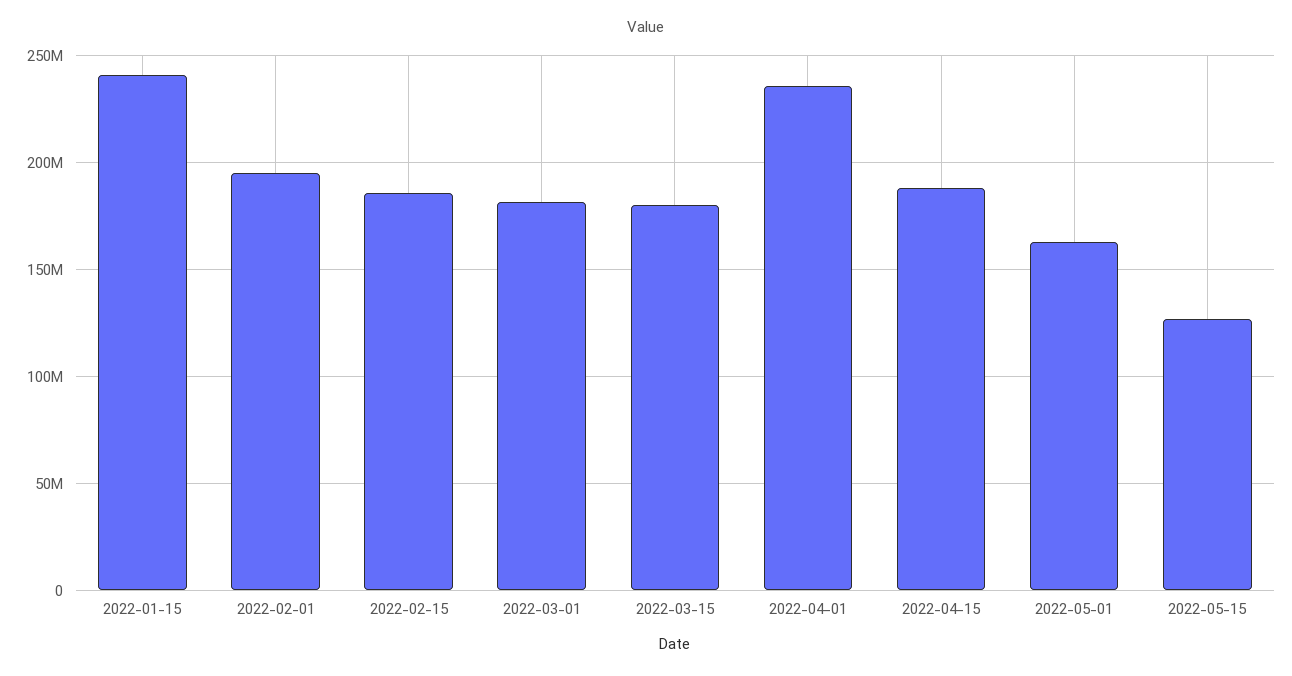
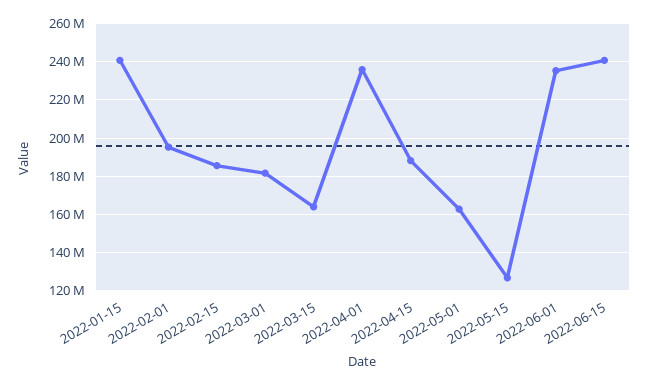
2022-03-15: 180000000 -> 165000000
2022-06-01: none -> 235000000
2022-06-15: none -> 240000000

